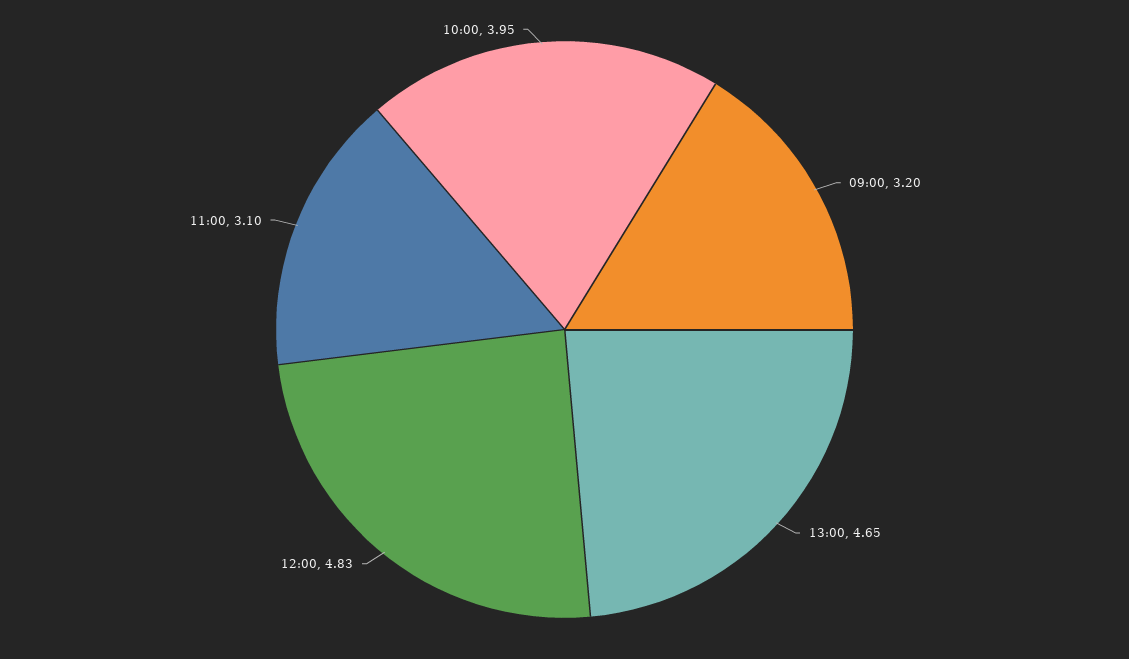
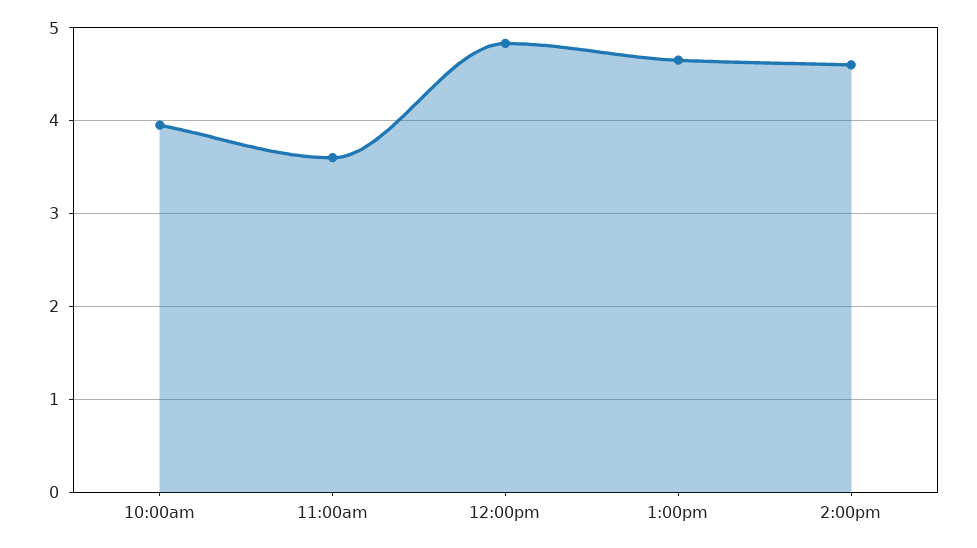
09:00: 3.2 -> none
11:00: 3.1 -> 3.6
2:00pm: none -> 4.6

